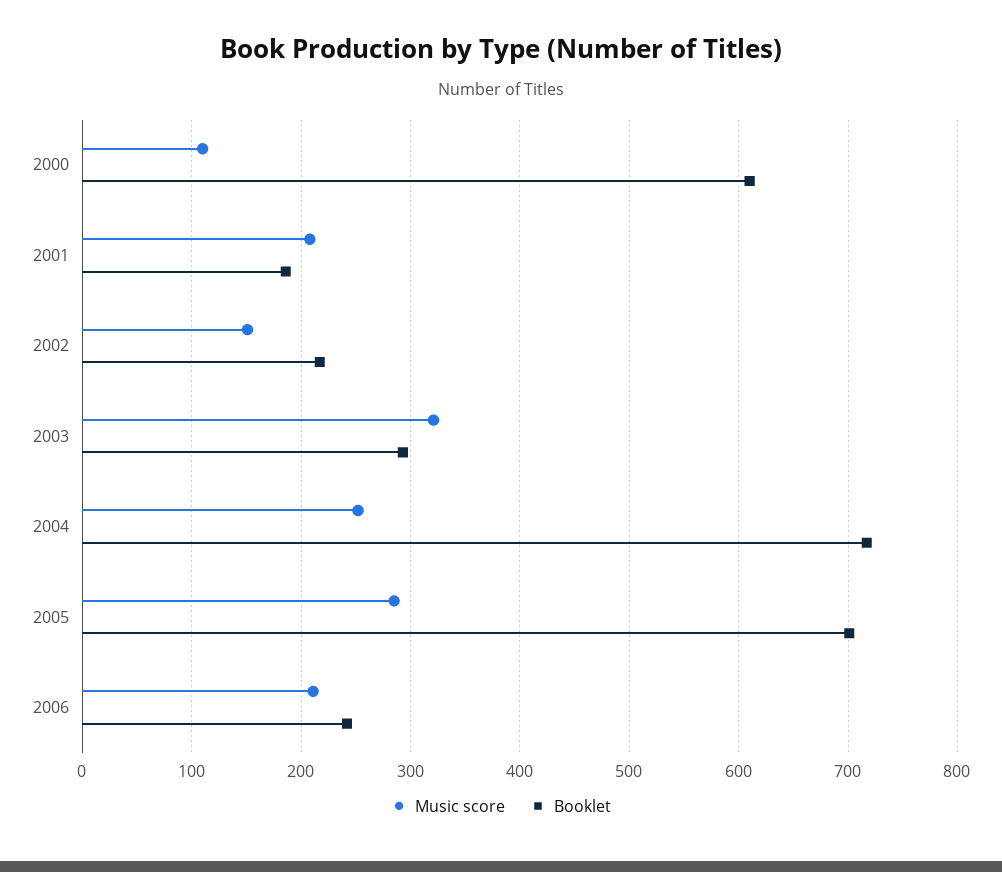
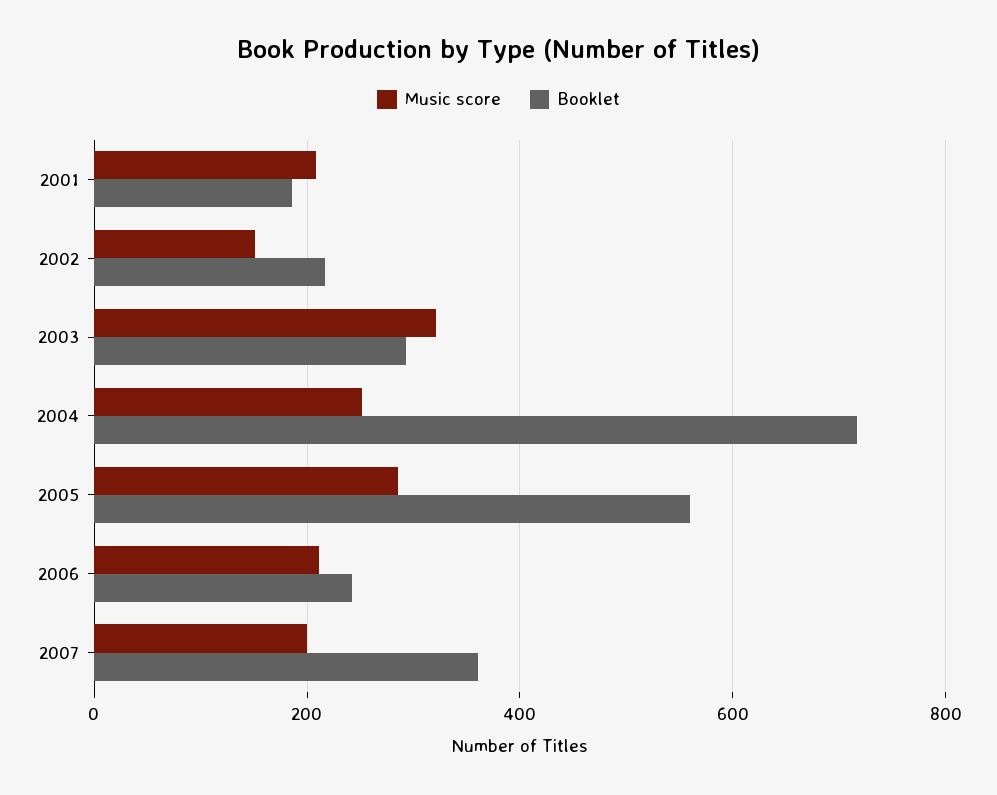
Music score, 2000: 110 -> none
Booklet, 2000: 610 -> none
Booklet, 2005: 700 -> 560
Music score, 2007: none -> 200
Booklet, 2007: none -> 360

